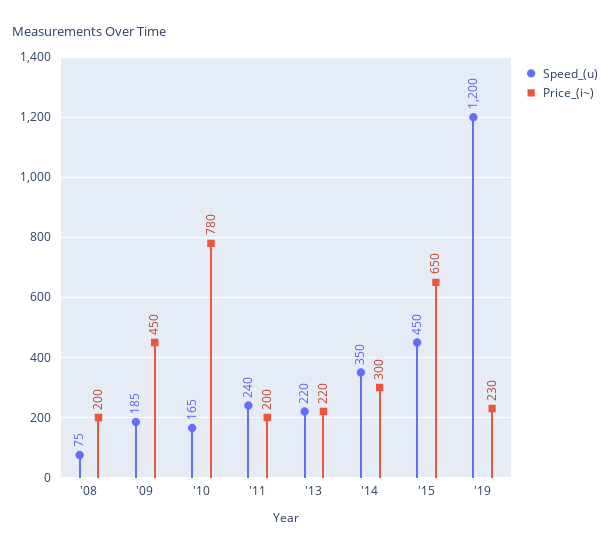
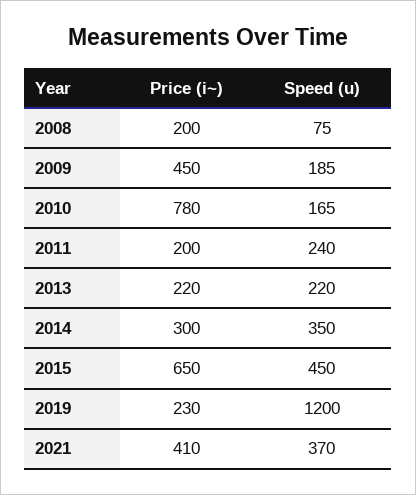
Price_(i~), 2021: none -> 410
Speed_(u), 2021: none -> 370

